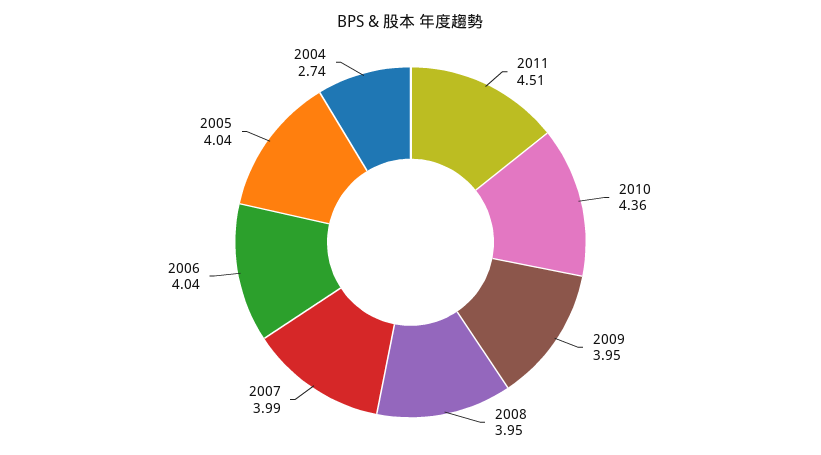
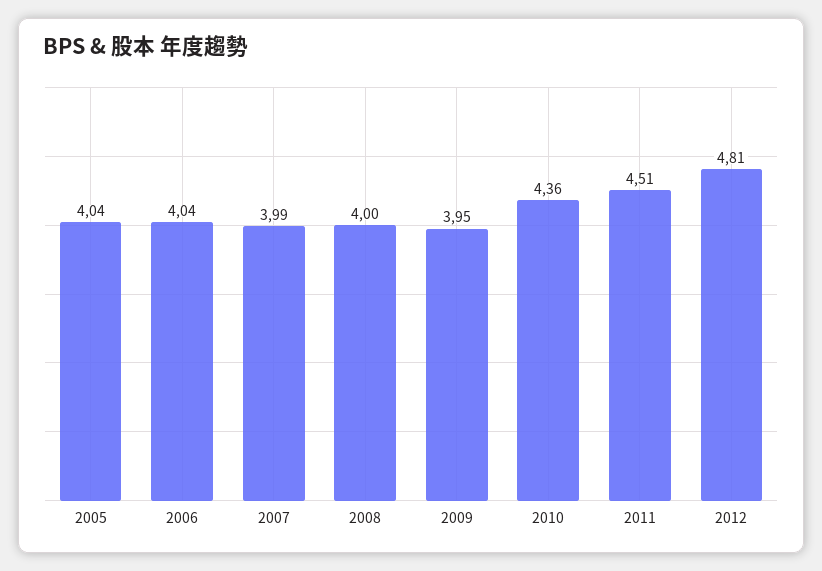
2008: 3.95 -> 4
2004: 2.74 -> none
2012: none -> 4.81

